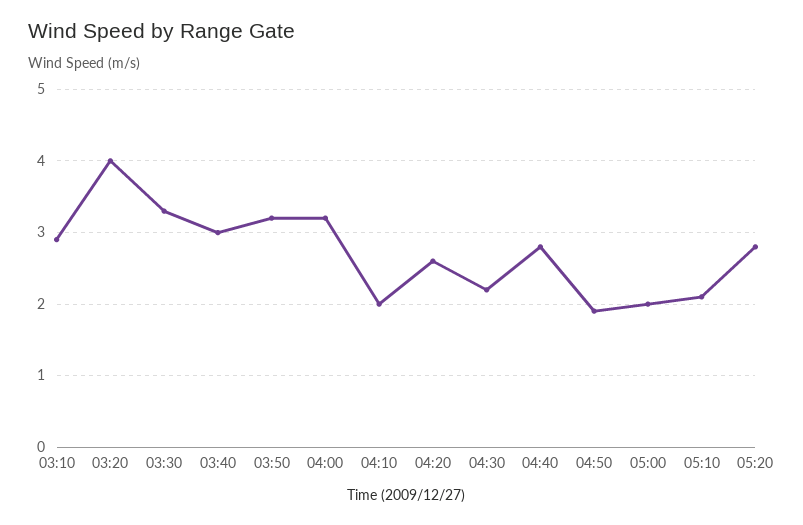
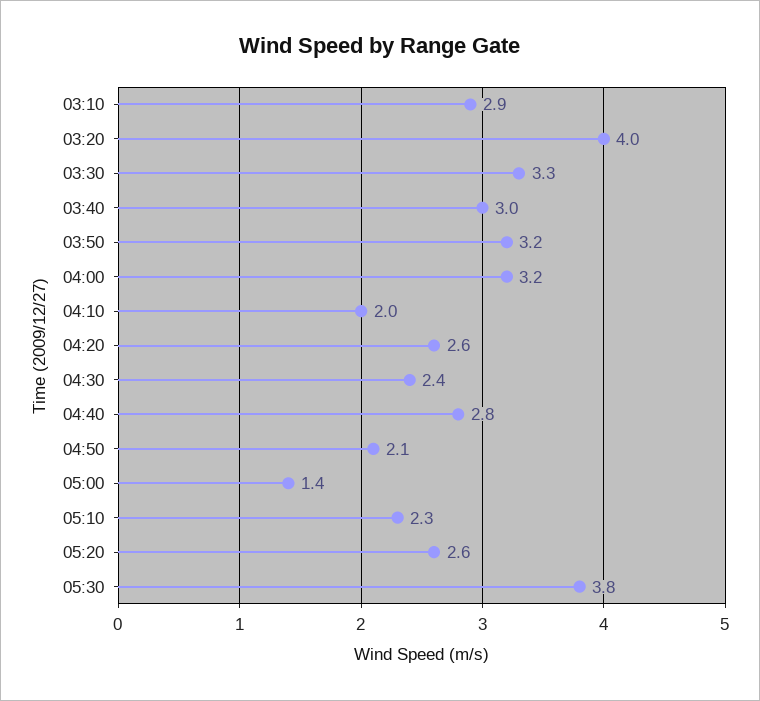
04:30: 2.2 -> 2.4
04:50: 1.9 -> 2.1
05:00: 2 -> 1.4
05:10: 2.1 -> 2.3
05:20: 2.8 -> 2.6
05:30: none -> 3.8

